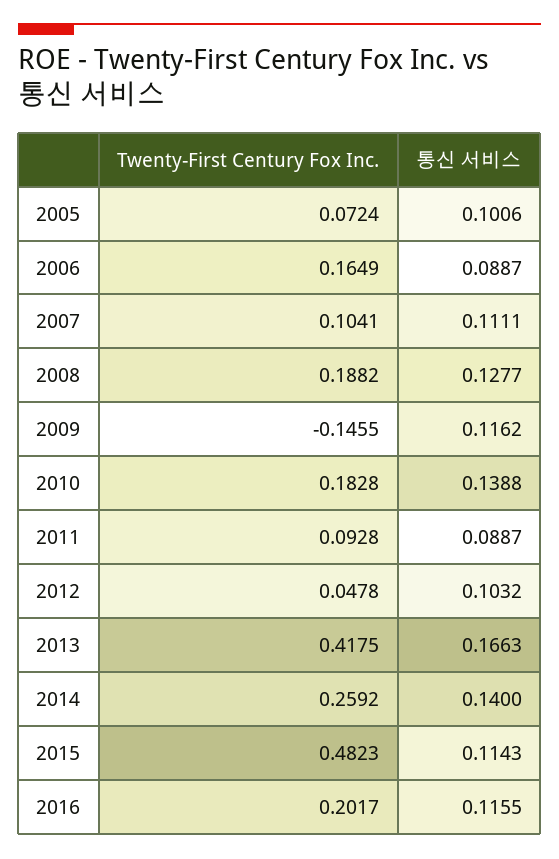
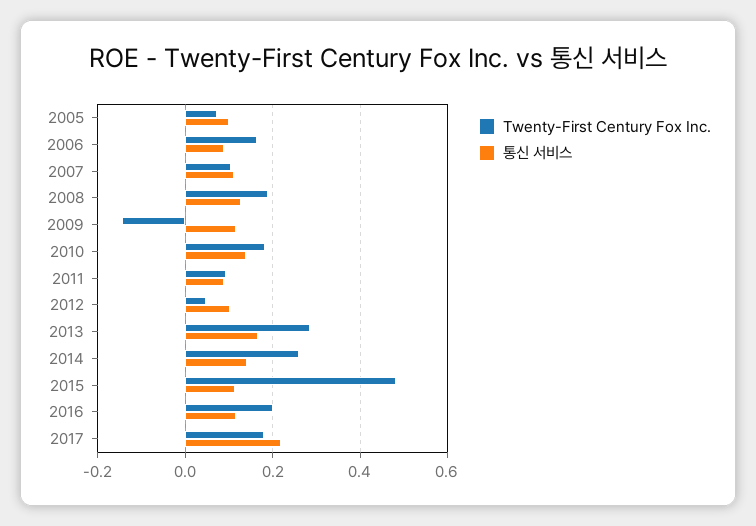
Twenty-First Century Fox Inc., 2013: 0.4175 -> 0.28
Twenty-First Century Fox Inc., 2017: none -> 0.18
통신 서비스, 2017: none -> 0.22

